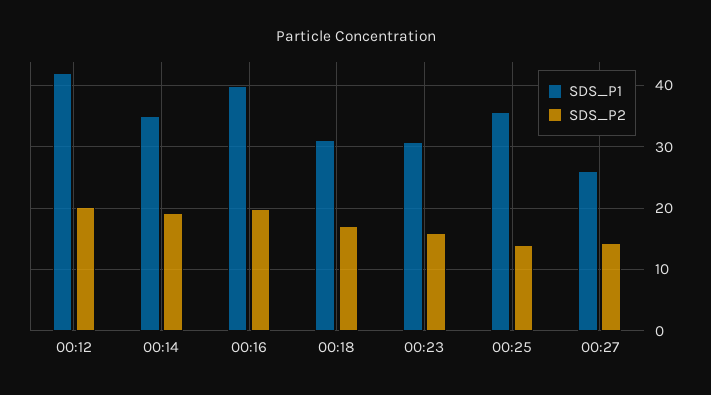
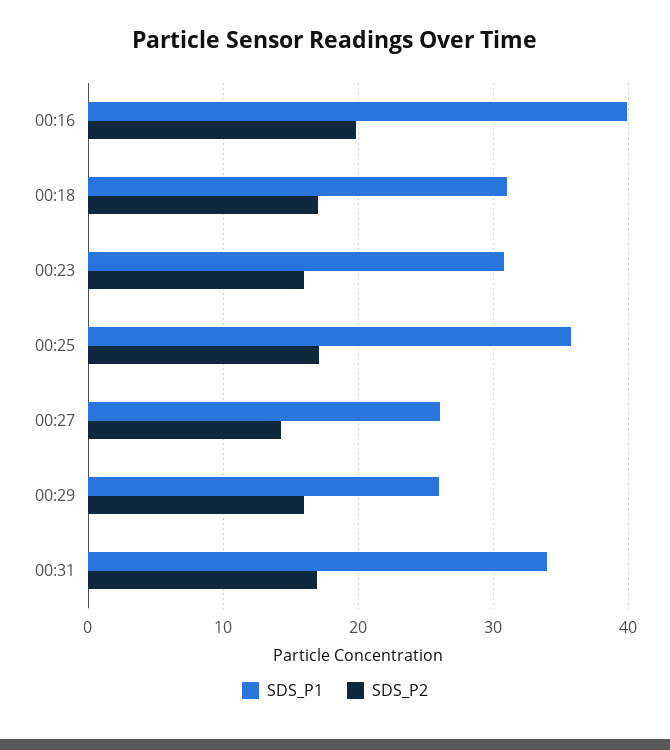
SDS_P1, 00:12: 42 -> none
SDS_P2, 00:12: 20 -> none
SDS_P1, 00:14: 35 -> none
SDS_P2, 00:14: 19 -> none
SDS_P2, 00:25: 14 -> 17
SDS_P1, 00:29: none -> 26
SDS_P2, 00:29: none -> 16
SDS_P1, 00:31: none -> 34
SDS_P2, 00:31: none -> 17

